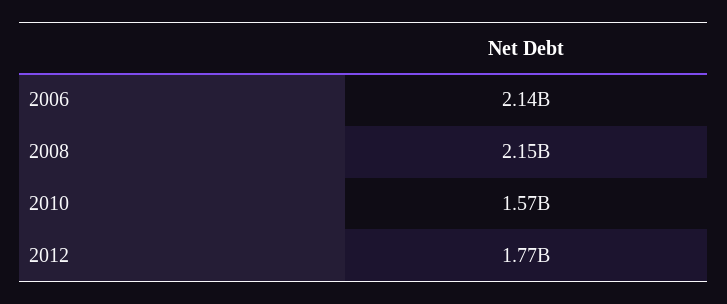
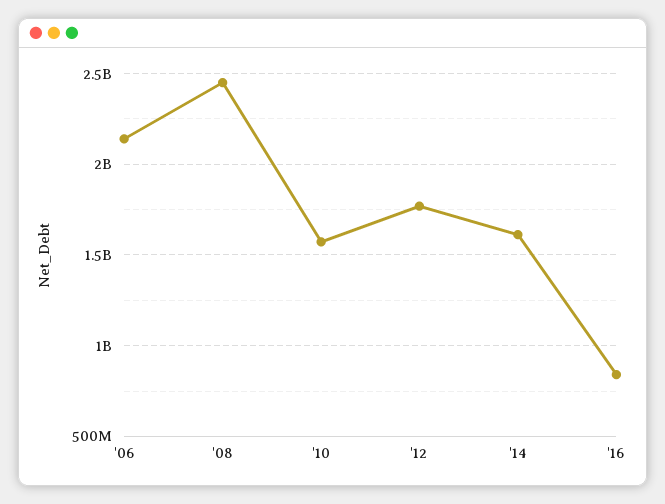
2008: 2150000000 -> 2450000000
'14: none -> 1600000000
'16: none -> 850000000

